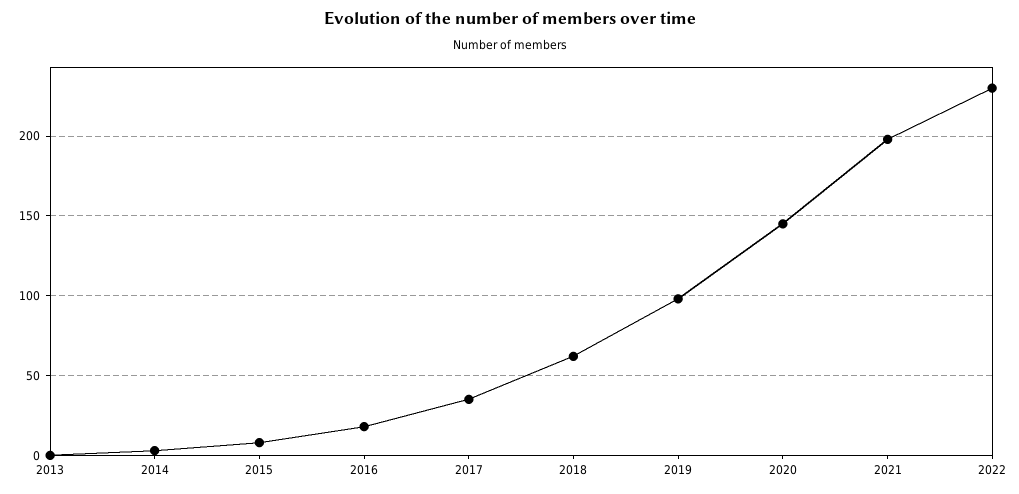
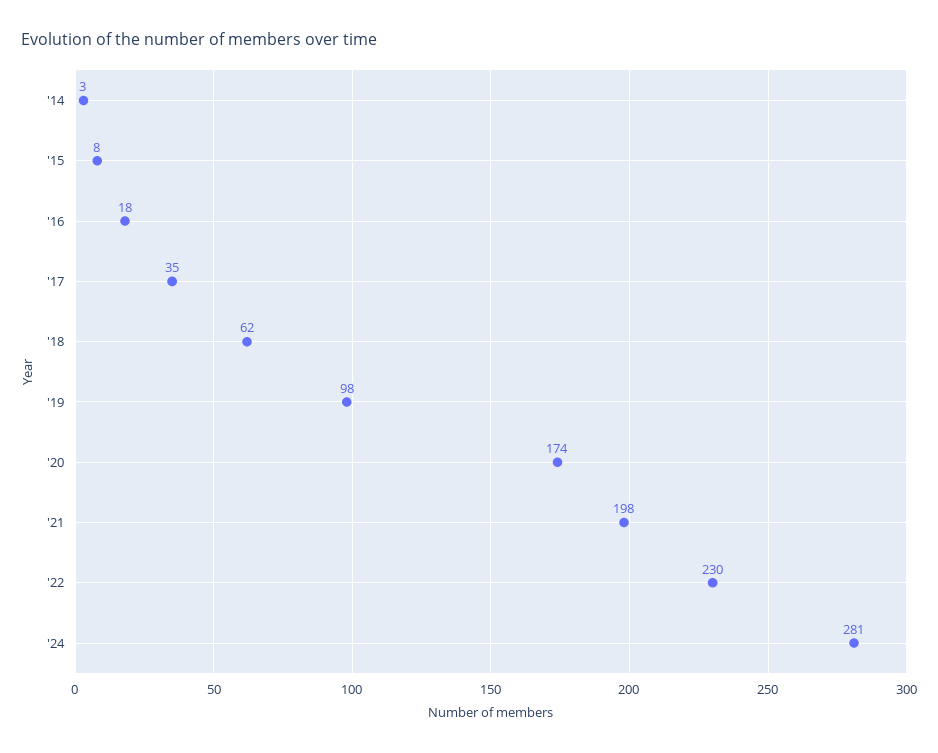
2013: 0 -> none
2020: 145 -> 174
'24: none -> 281

